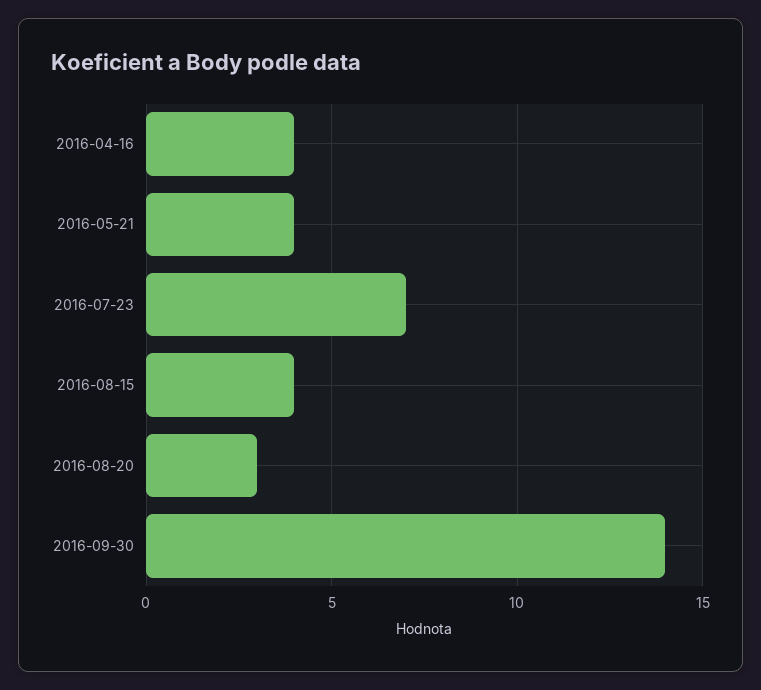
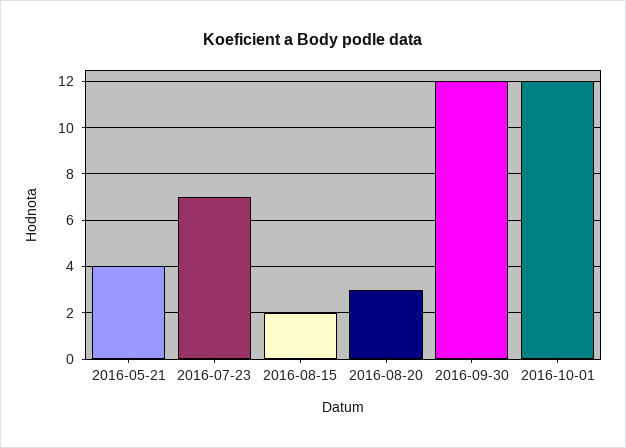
2016-04-16: 4 -> none
2016-08-15: 4 -> 2
2016-09-30: 14 -> 12
2016-10-01: none -> 12

